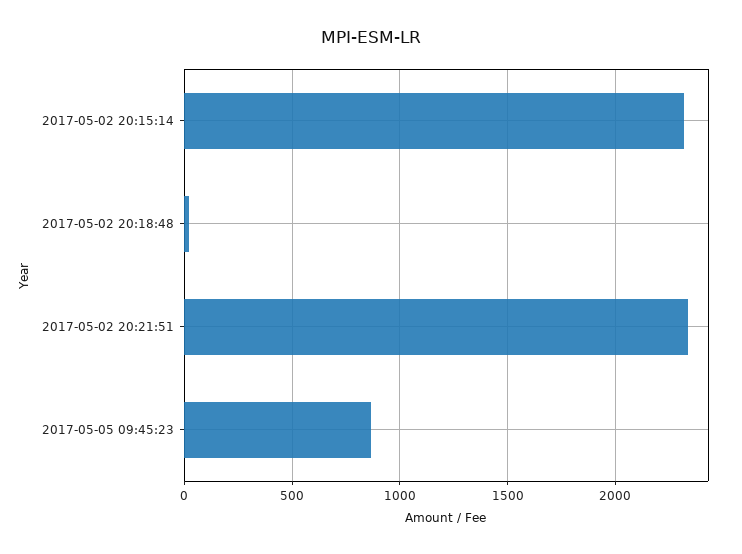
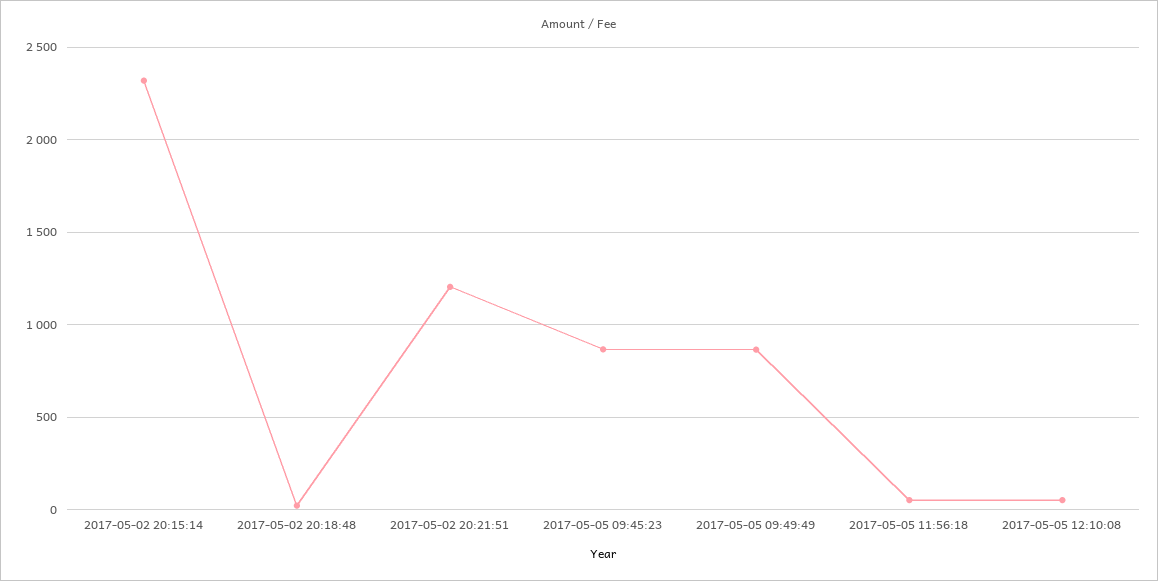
2017-05-02 20:21:51: 2350 -> 1200
2017-05-05 09:49:49: none -> 850
2017-05-05 11:56:18: none -> 50
2017-05-05 12:10:08: none -> 50

